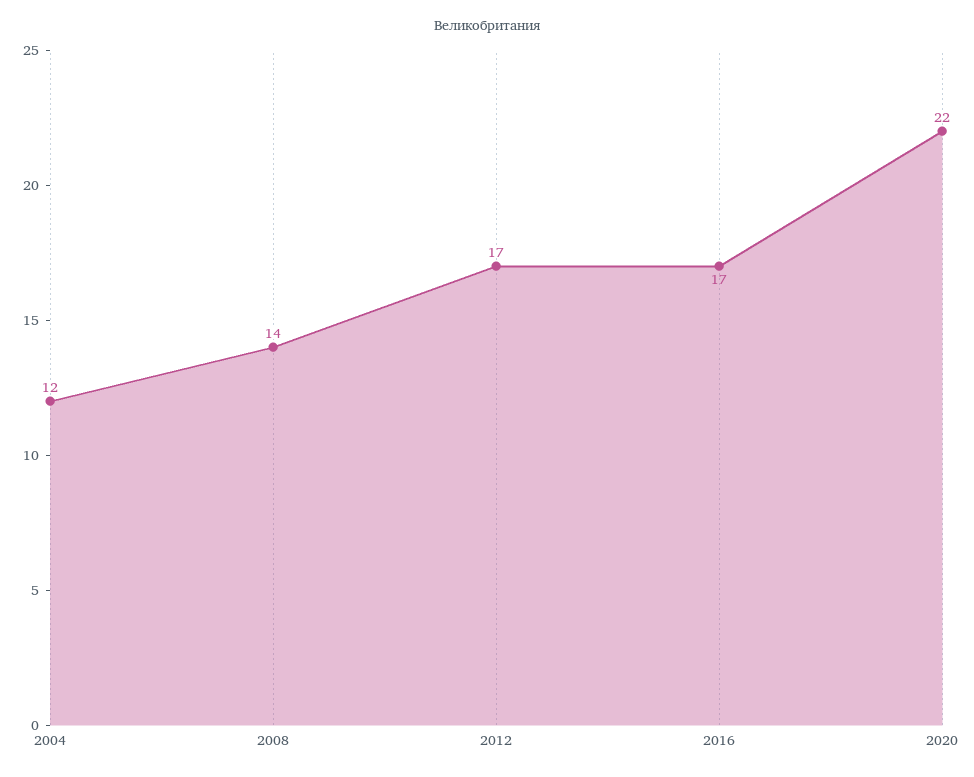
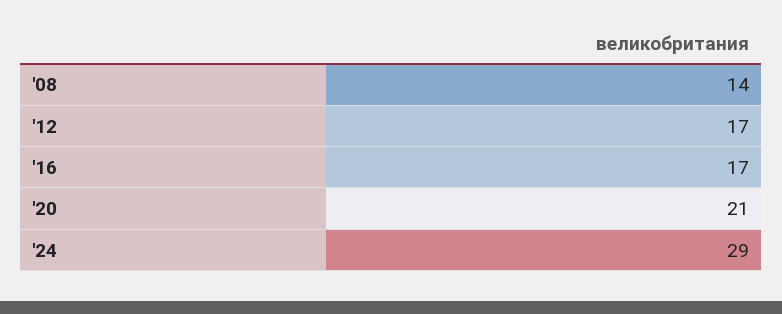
2004: 12 -> none
2020: 22 -> 21
'24: none -> 29

